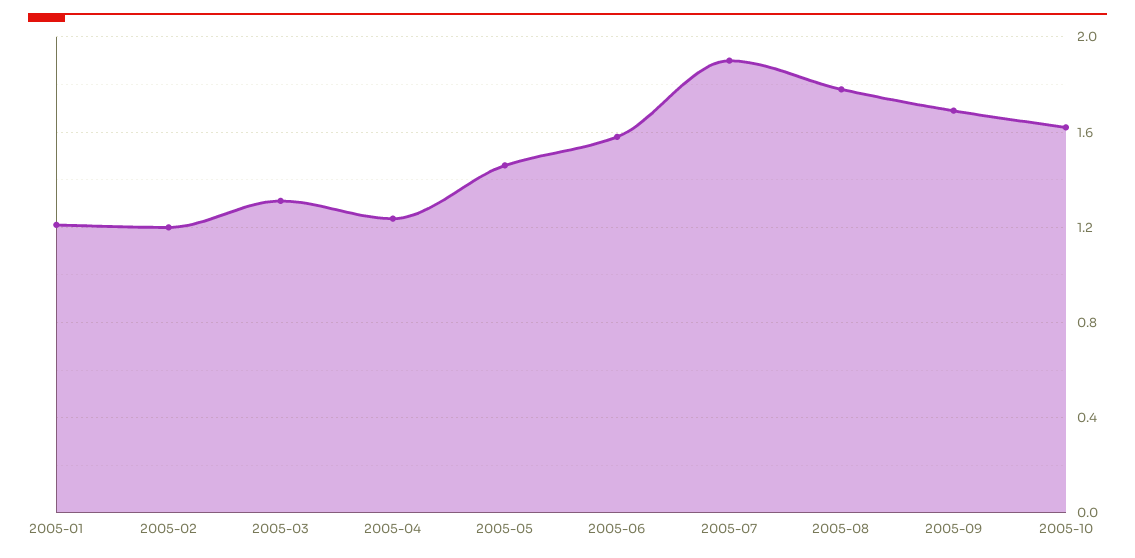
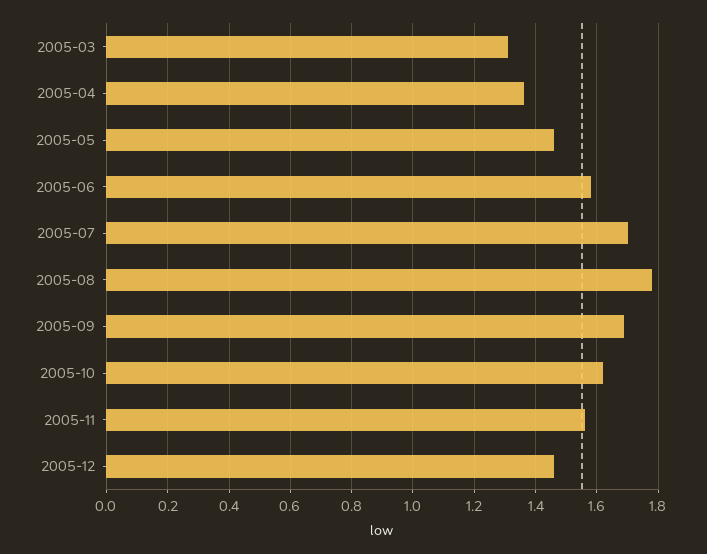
2005-01: 1.2 -> none
2005-02: 1.2 -> none
2005-04: 1.25 -> 1.36
2005-07: 1.9 -> 1.7
2005-11: none -> 1.56
2005-12: none -> 1.46

